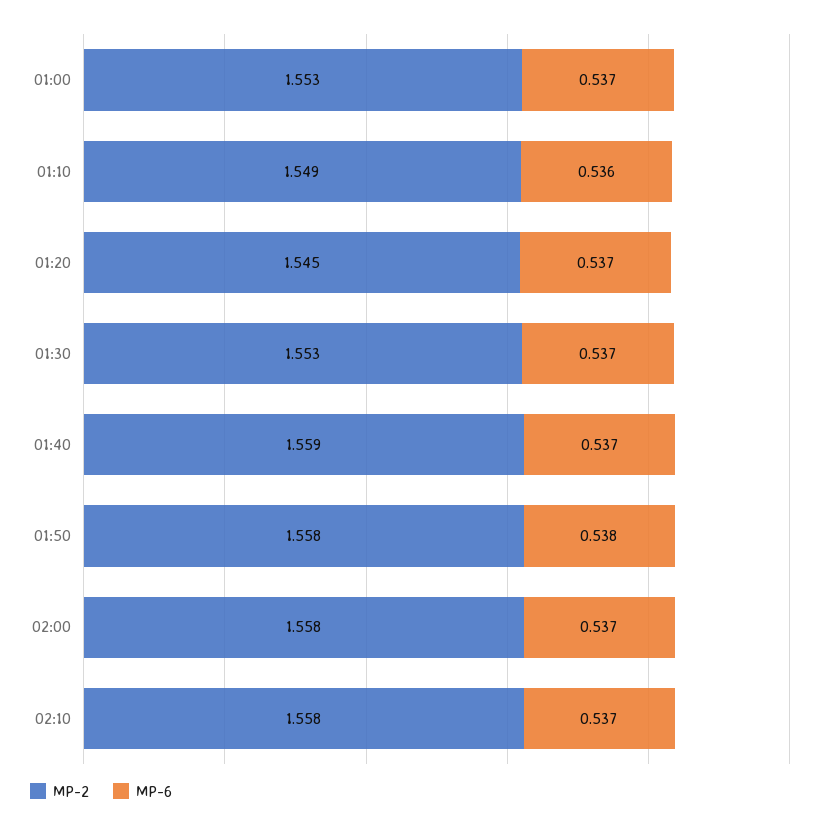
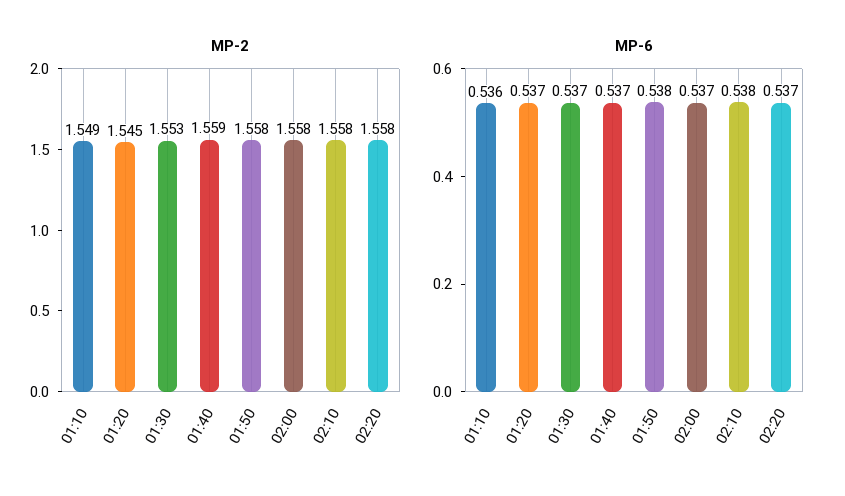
MP-2, 01:00: 1.553 -> none
MP-6, 01:00: 0.537 -> none
MP-6, 02:10: 0.537 -> 0.538
MP-2, 02:20: none -> 1.558
MP-6, 02:20: none -> 0.537

